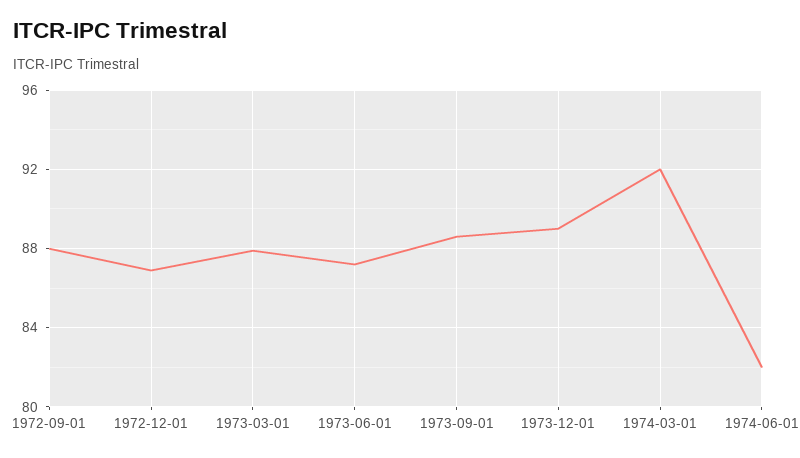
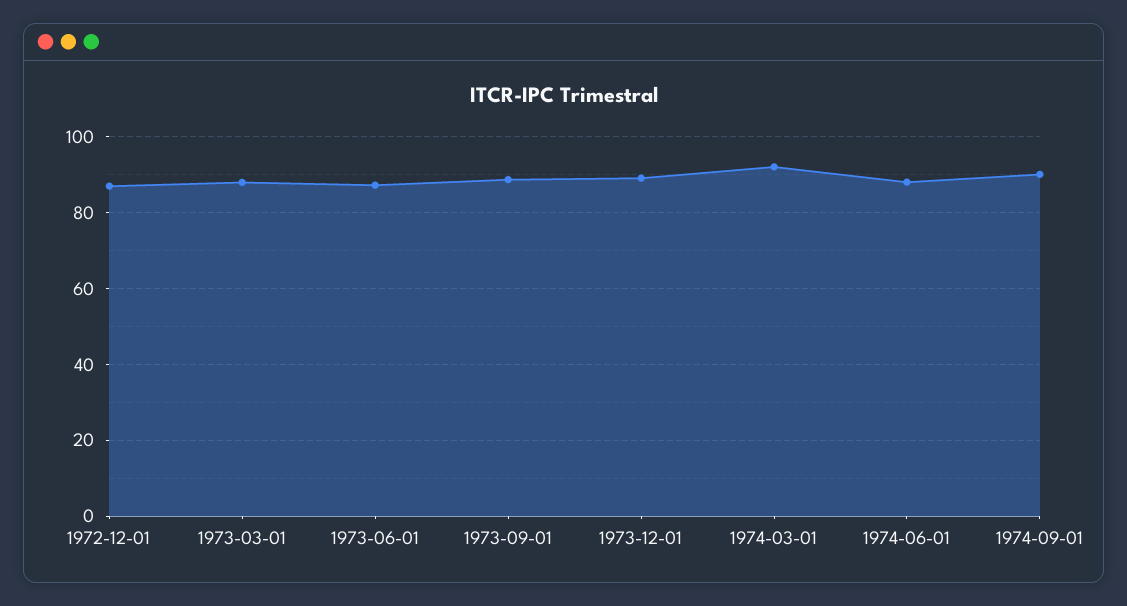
1972-09-01: 88 -> none
1974-06-01: 82 -> 88
1974-09-01: none -> 90

